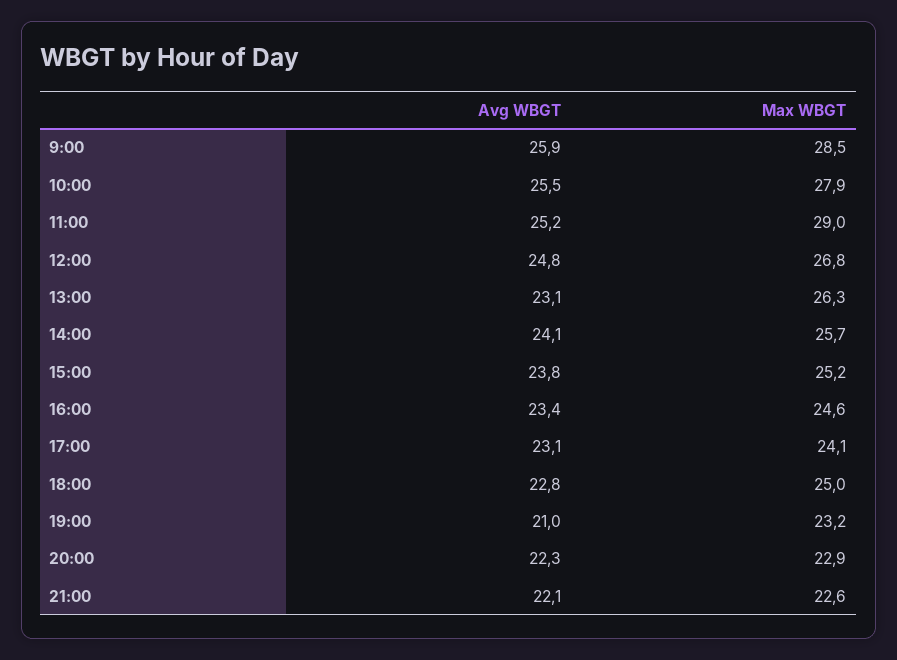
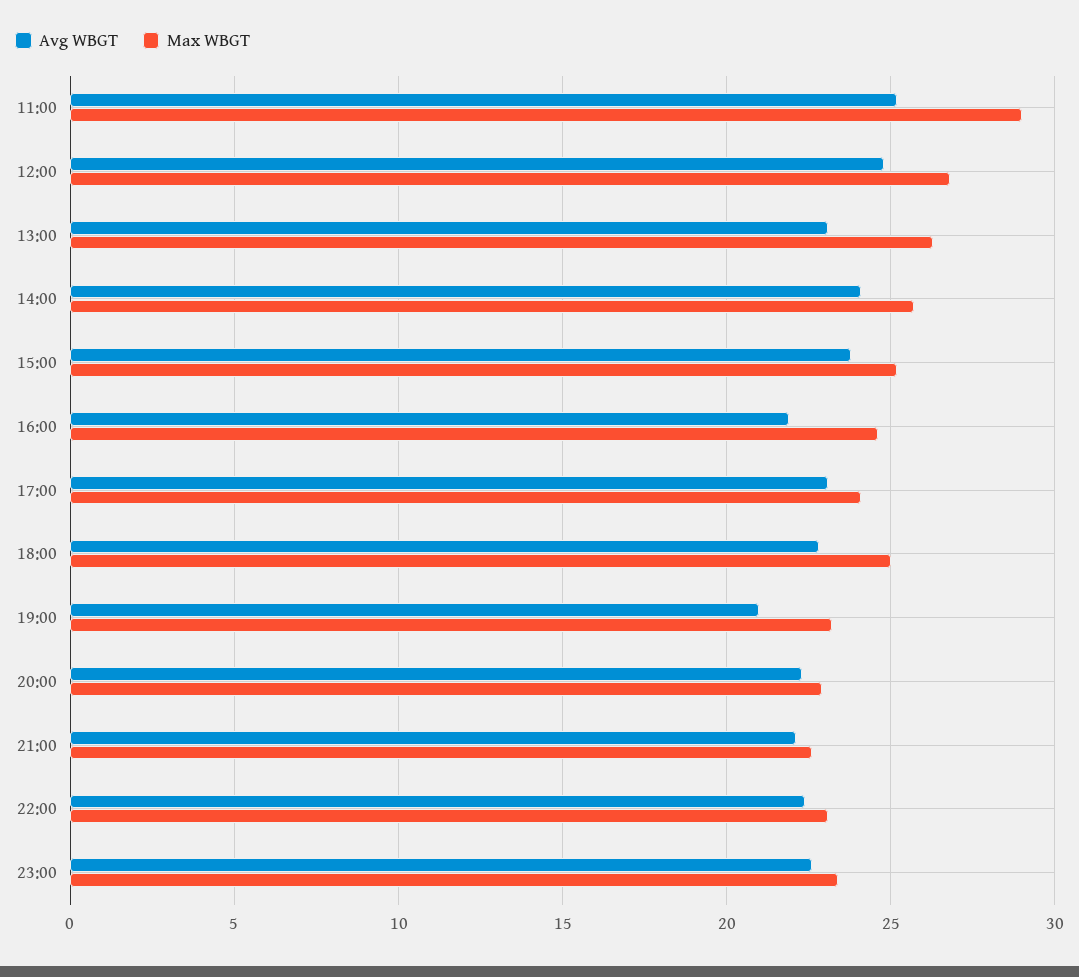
Avg WBGT, 9:00: 25.9 -> none
Max WBGT, 9:00: 28.5 -> none
Avg WBGT, 10:00: 25.5 -> none
Max WBGT, 10:00: 27.9 -> none
Avg WBGT, 16:00: 23.4 -> 22
Avg WBGT, 22:00: none -> 22.5
Max WBGT, 22:00: none -> 23
Avg WBGT, 23:00: none -> 22.5
Max WBGT, 23:00: none -> 23.5

